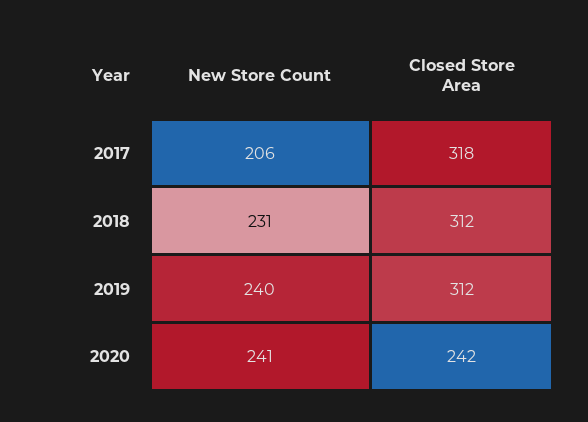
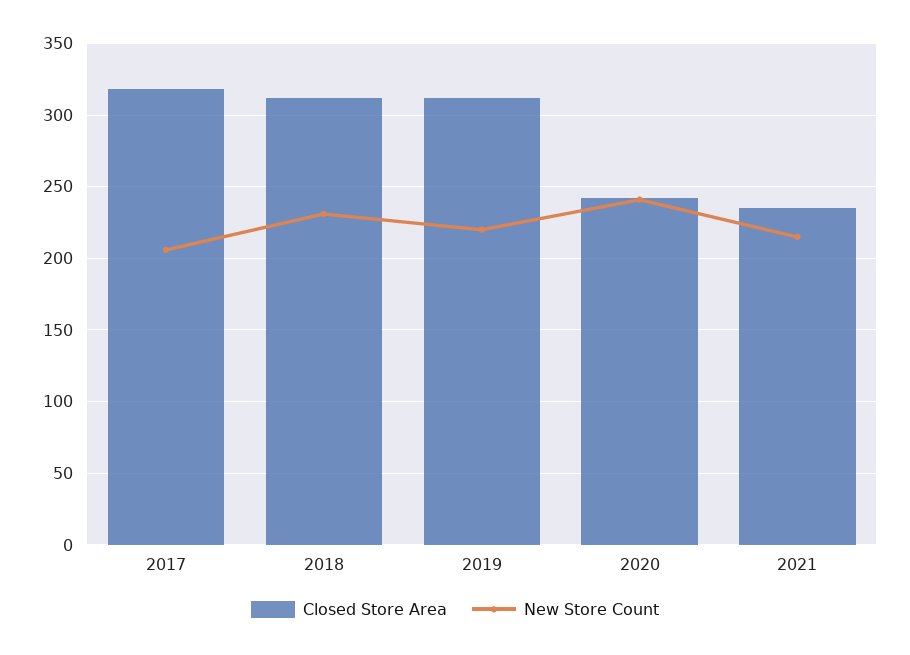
New Store Count, 2019: 240 -> 220
Closed Store Area, 2021: none -> 235
New Store Count, 2021: none -> 215

